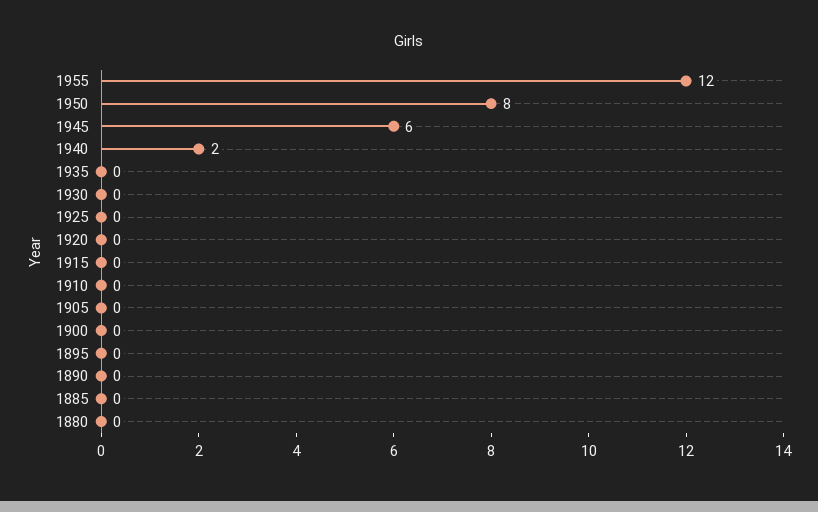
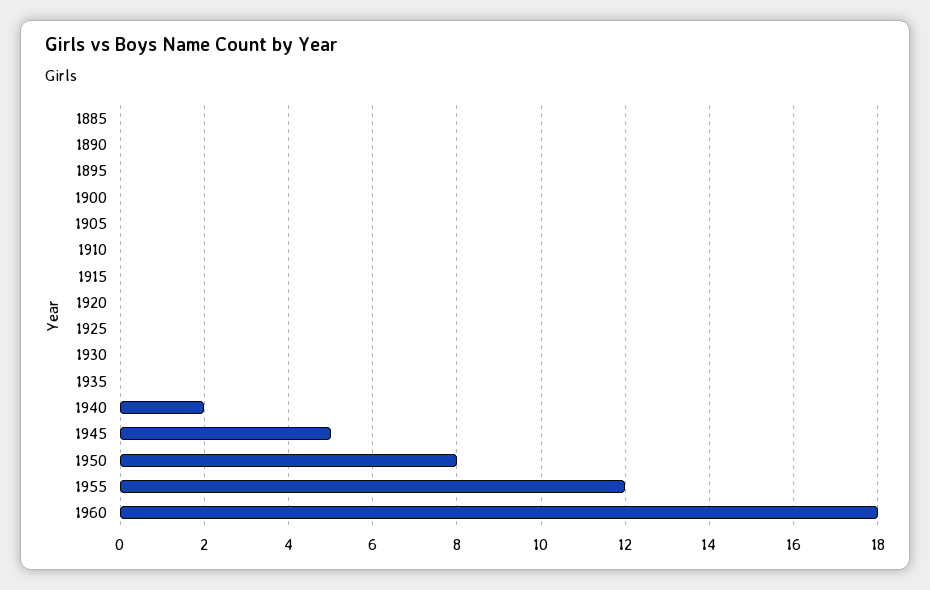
1945: 6 -> 5
1880: 0 -> none
1960: none -> 18

